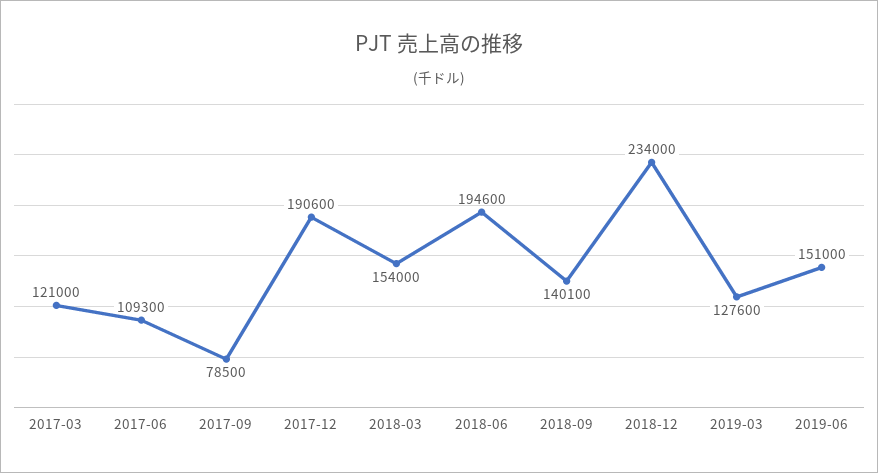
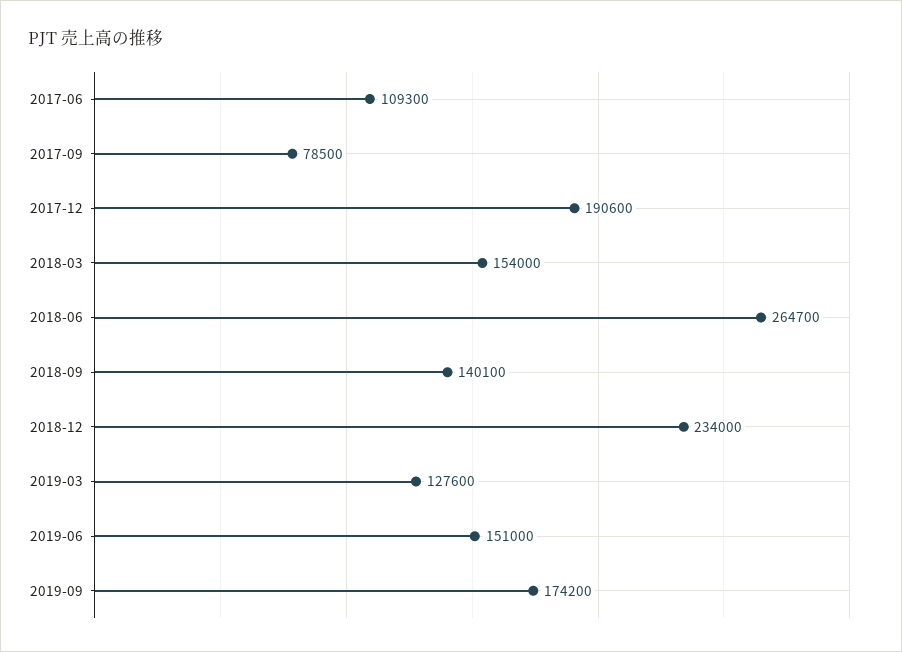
2017-03: 121000 -> none
2018-06: 194600 -> 264700
2019-09: none -> 174200

